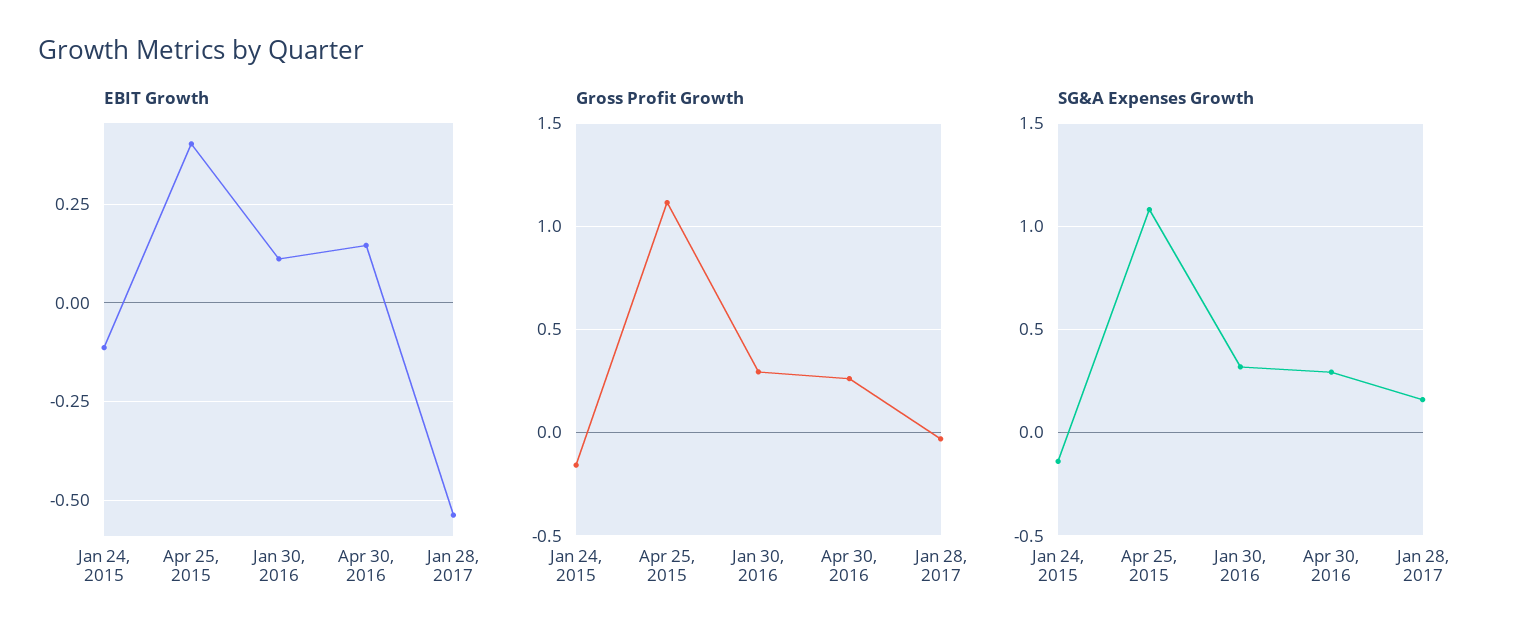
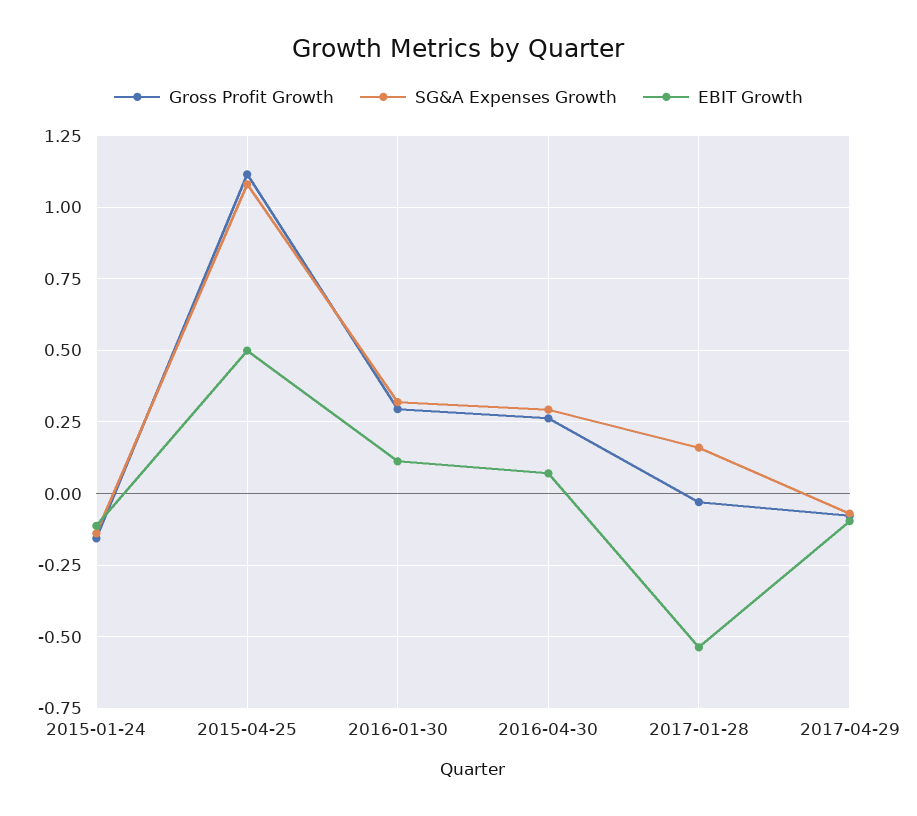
EBIT Growth, Apr 25, 2015: 0.4 -> 0.5
EBIT Growth, Apr 30, 2016: 0.15 -> 0.075
Gross Profit Growth, 2017-04-29: none -> -0.075
SG&A Expenses Growth, 2017-04-29: none -> -0.075
EBIT Growth, 2017-04-29: none -> -0.1

